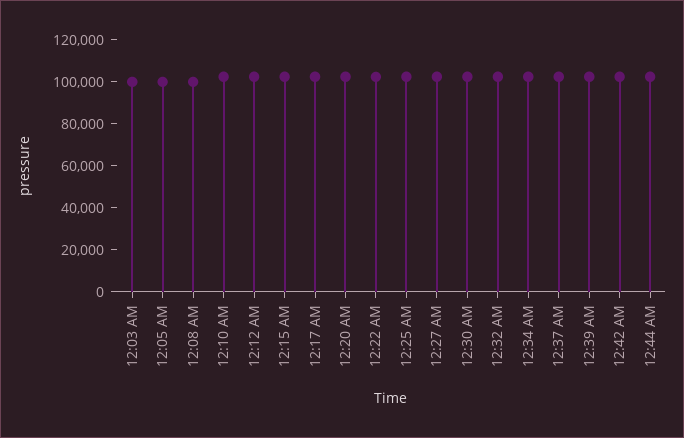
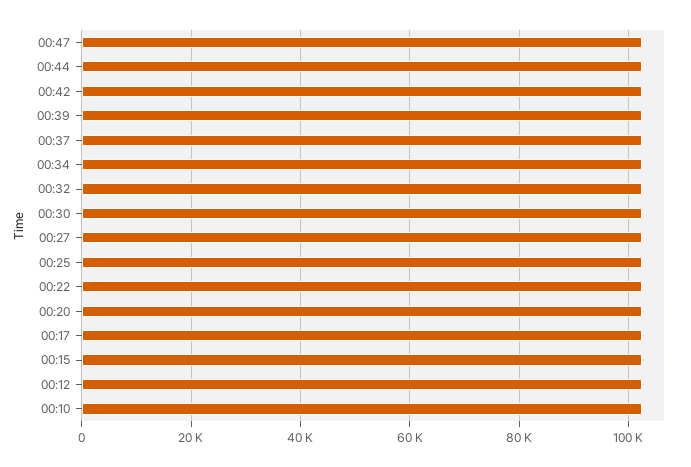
12:03 AM: 100000 -> none
12:05 AM: 100000 -> none
12:08 AM: 100000 -> none
00:47: none -> 102000

